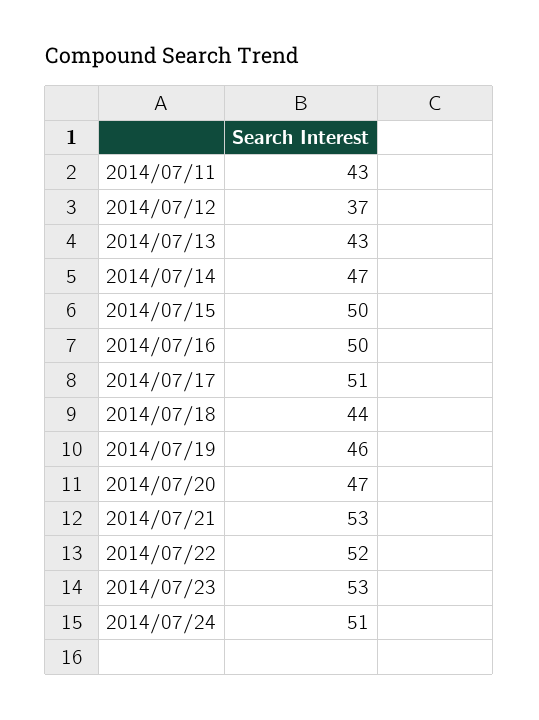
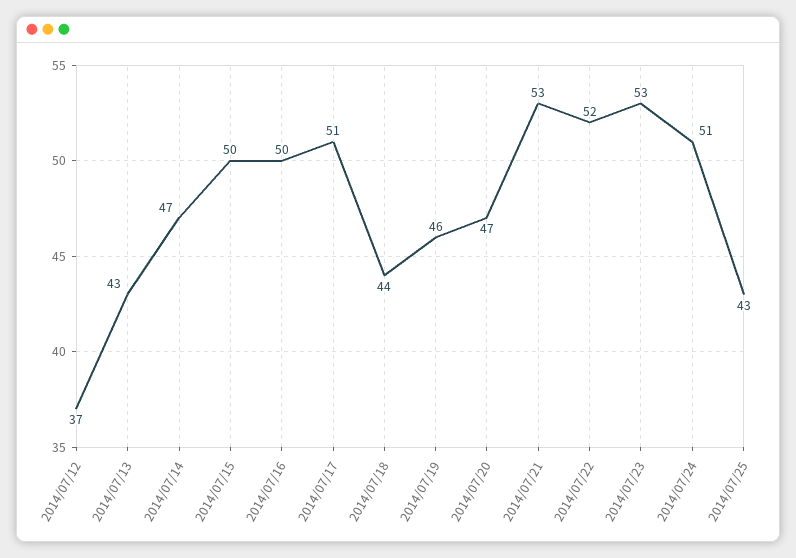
2014/07/11: 43 -> none
2014/07/25: none -> 43

